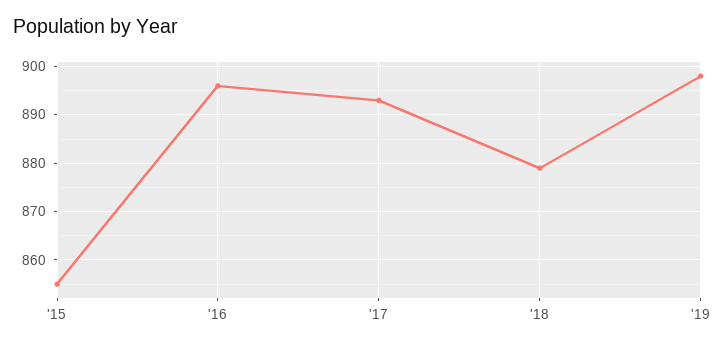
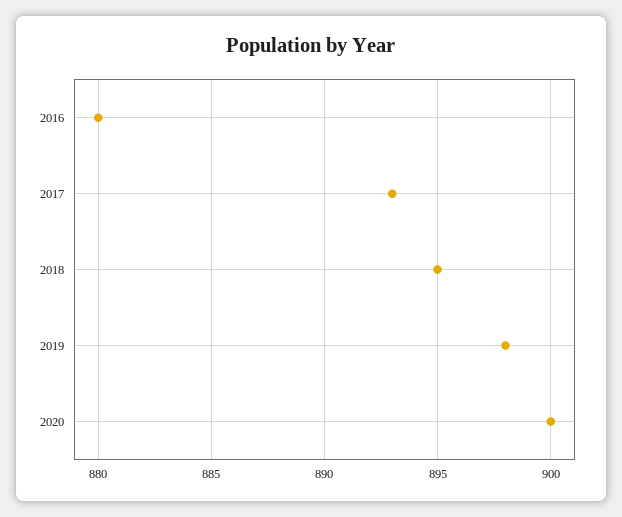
'15: 855 -> none
'16: 895 -> 880
'18: 880 -> 895
2020: none -> 900

